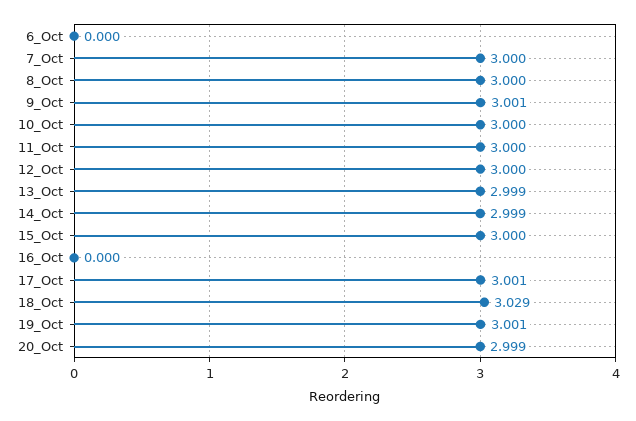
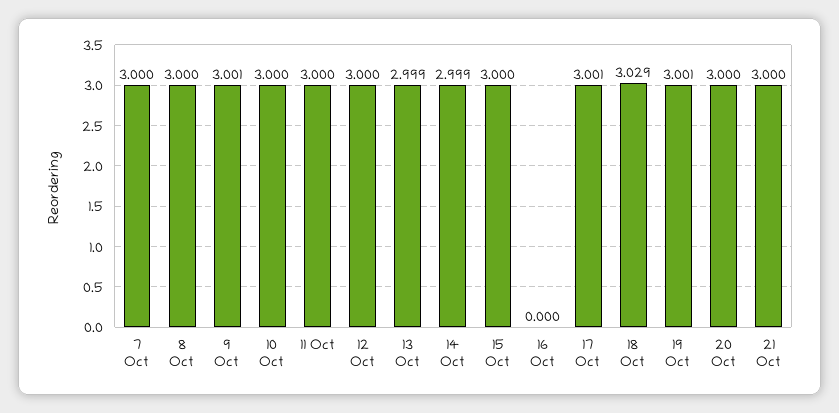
6_Oct: 0 -> none
20_Oct: 2.999 -> 3
21 Oct: none -> 3

